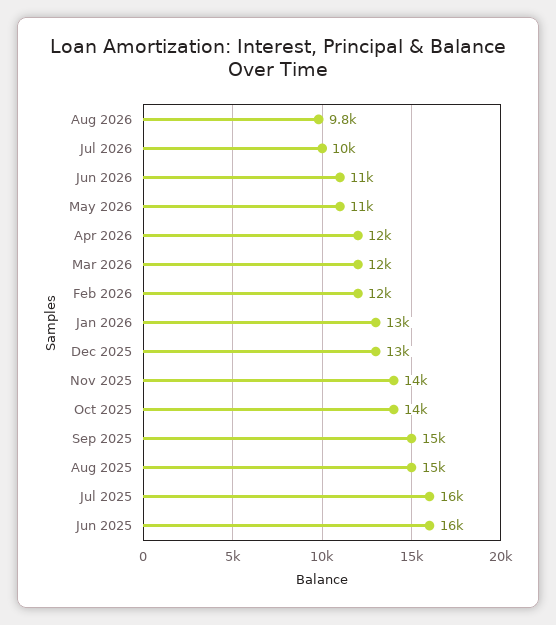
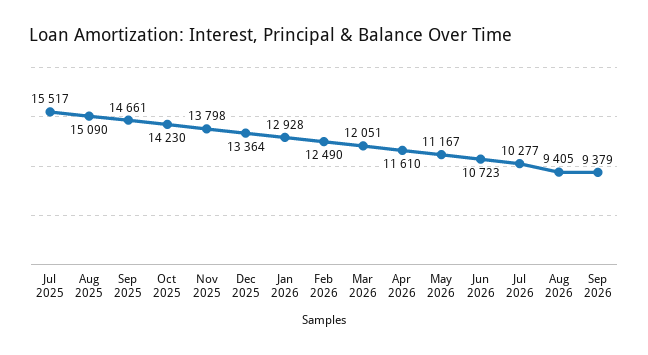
Aug 2026: 9800 -> 9405
Jun 2025: 16000 -> none
Sep 2026: none -> 9379

